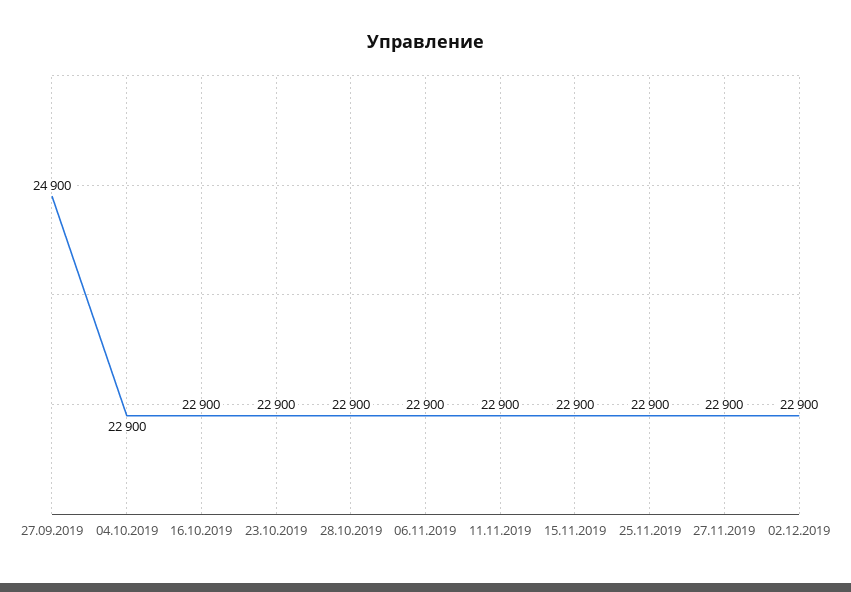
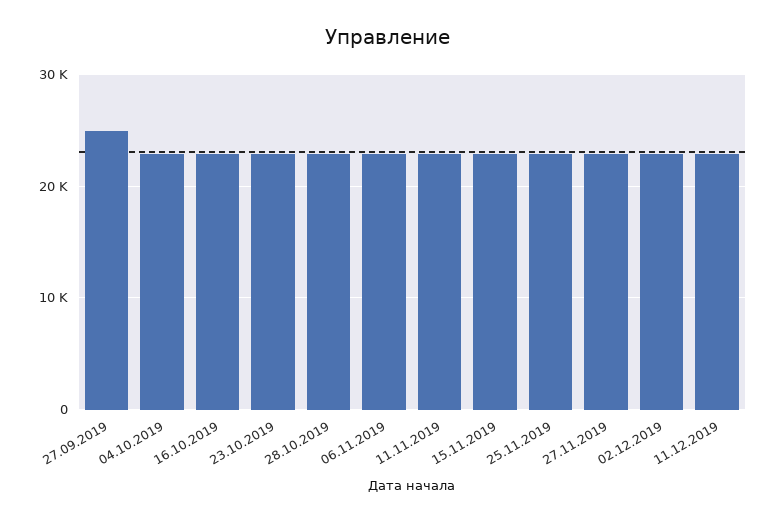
11.12.2019: none -> 23000

